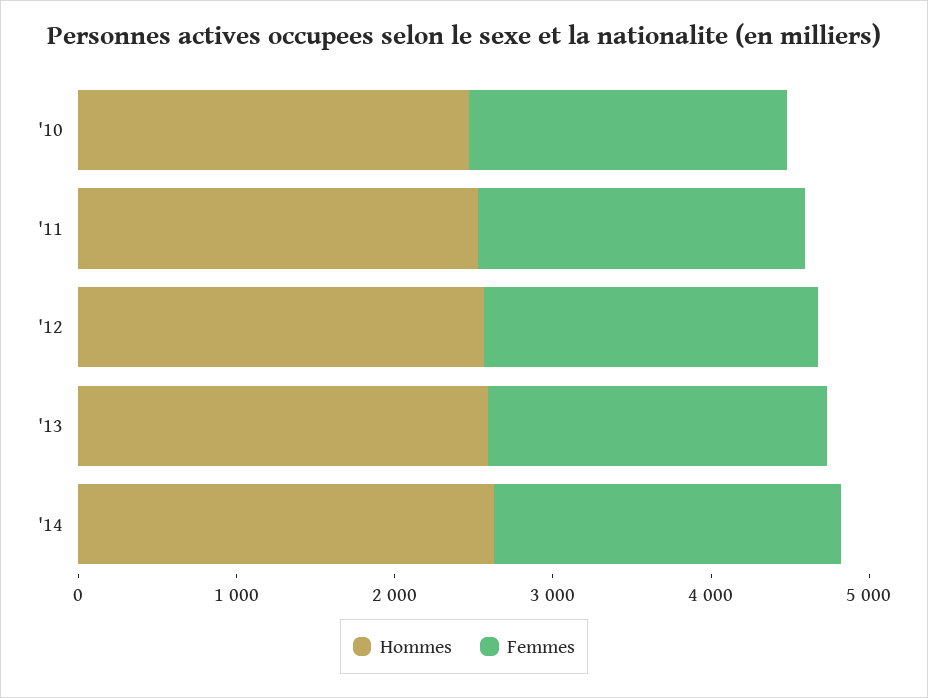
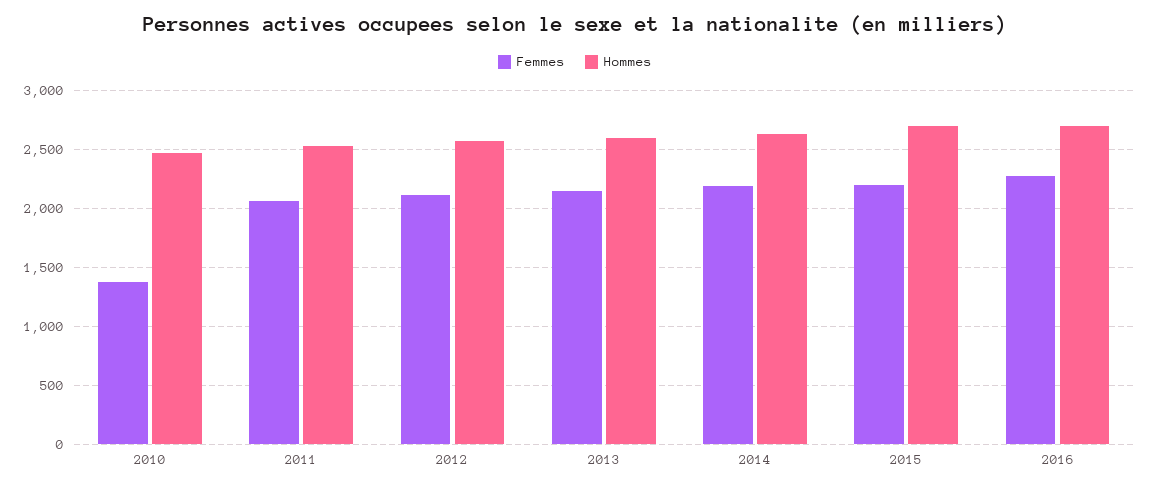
Femmes, '10: 2000 -> 1400
Femmes, 2015: none -> 2200
Hommes, 2015: none -> 2700
Femmes, 2016: none -> 2300
Hommes, 2016: none -> 2700

